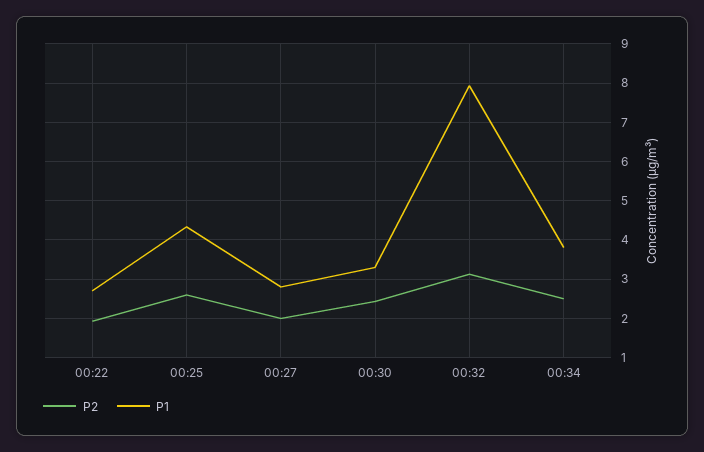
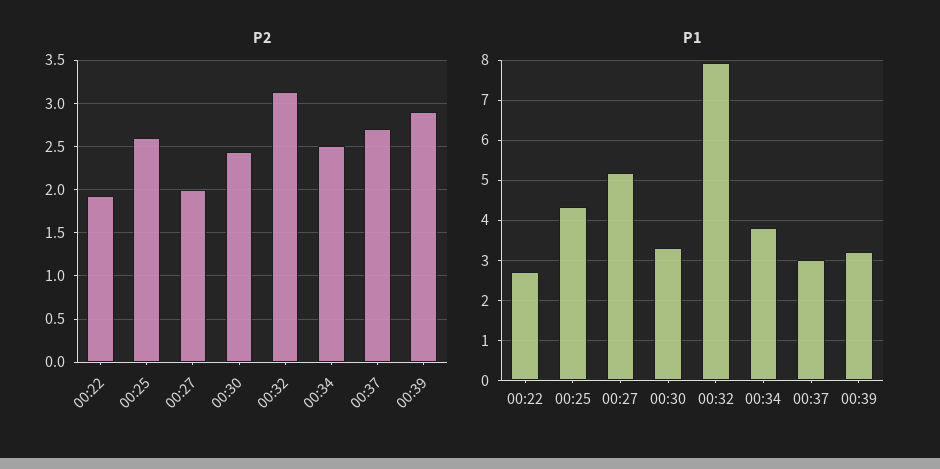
P1, 00:27: 2.8 -> 5.2
P2, 00:37: none -> 2.7
P2, 00:39: none -> 2.9
P1, 00:37: none -> 3
P1, 00:39: none -> 3.2

